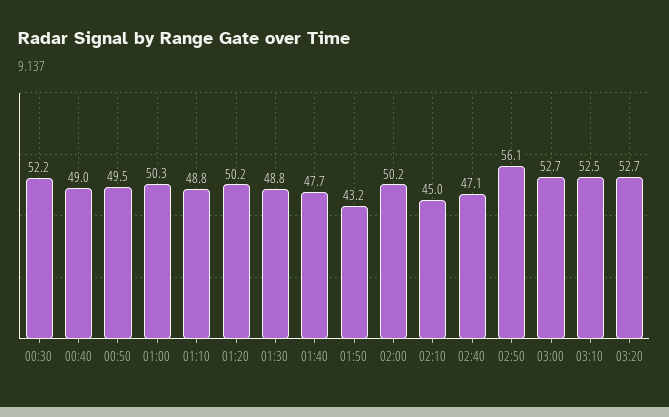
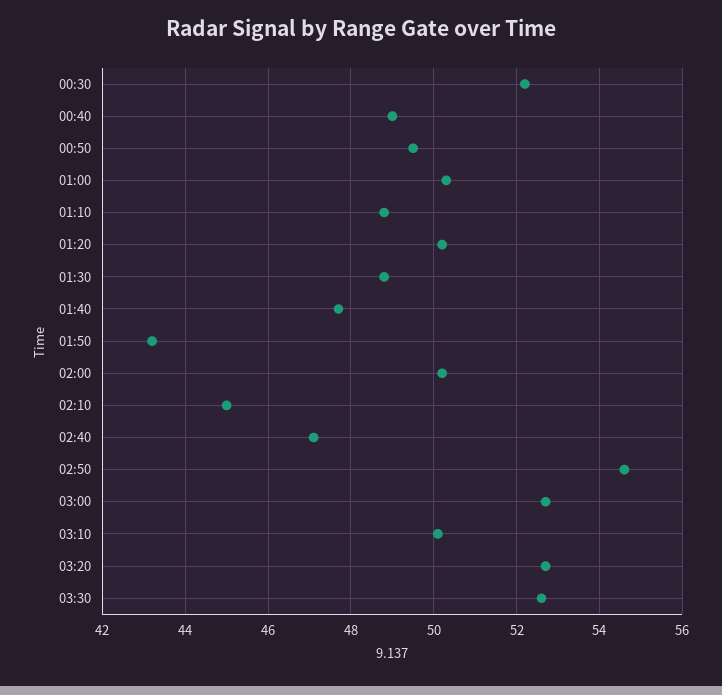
02:50: 56.1 -> 54.5
03:10: 52.5 -> 50
03:30: none -> 52.5

